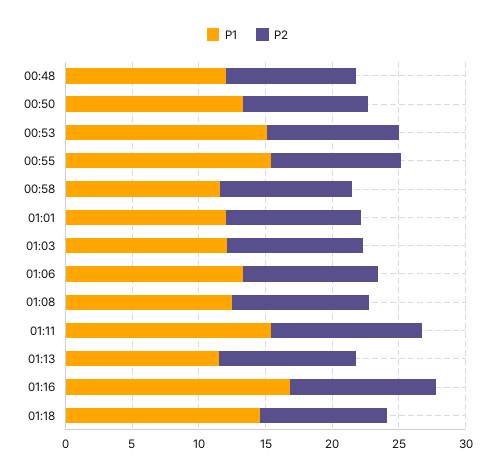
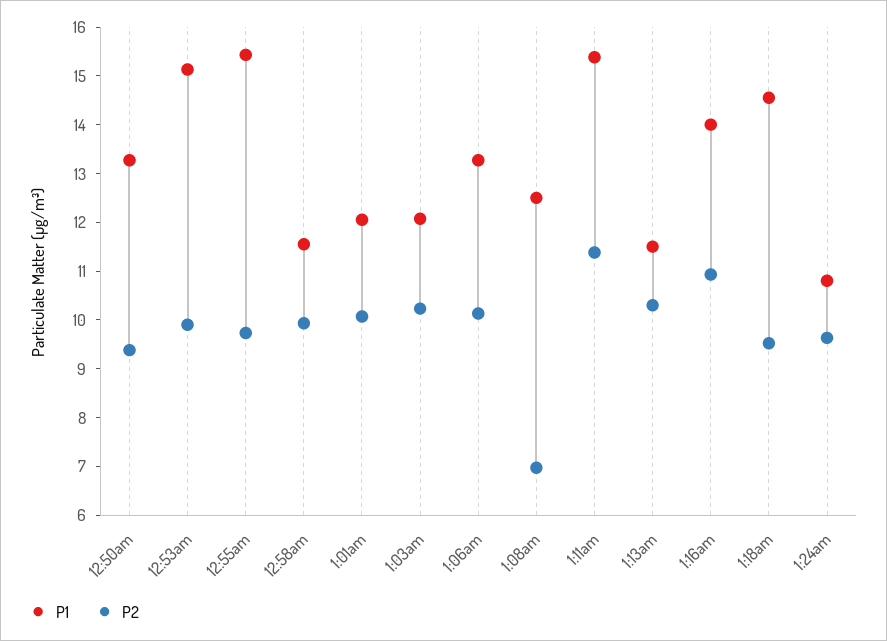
P1, 00:48: 12 -> none
P2, 00:48: 10 -> none
P2, 01:08: 10 -> 7
P1, 01:16: 17 -> 14
P1, 1:24am: none -> 10.8
P2, 1:24am: none -> 9.6

